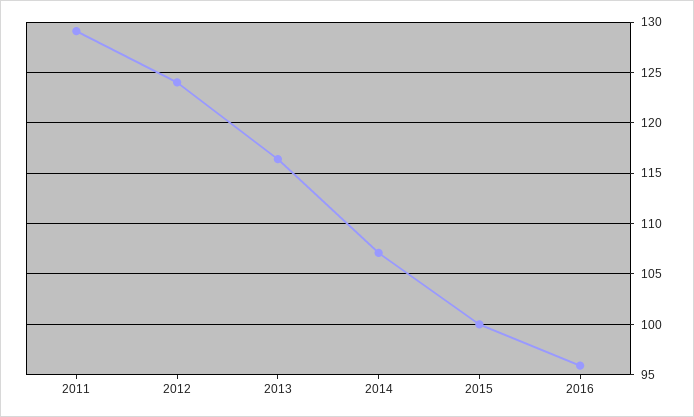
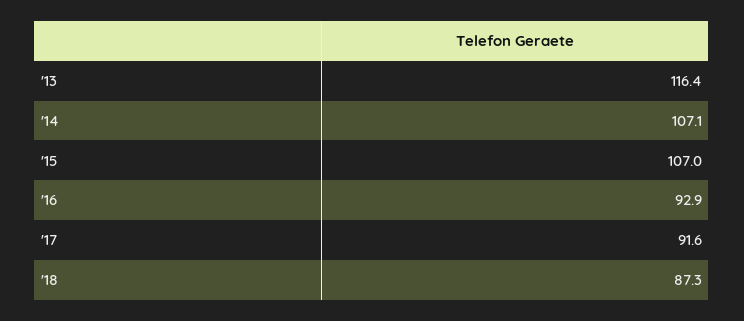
2011: 129 -> none
2012: 124 -> none
2015: 100 -> 107
2016: 96 -> 92.9
'17: none -> 91.6
'18: none -> 87.3

